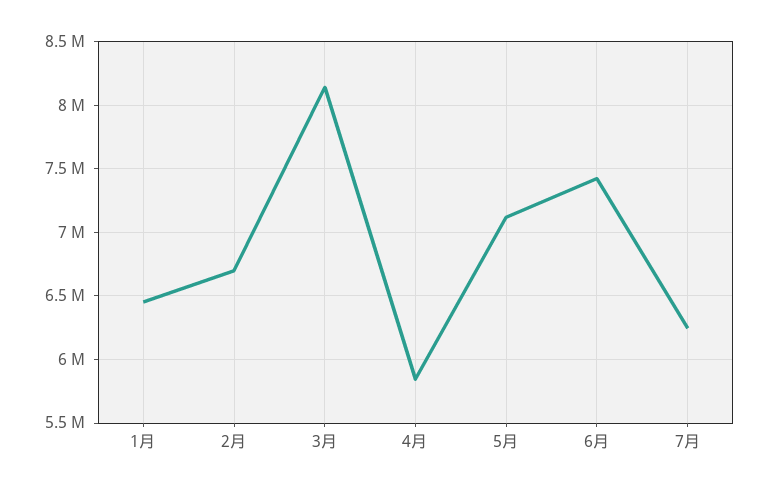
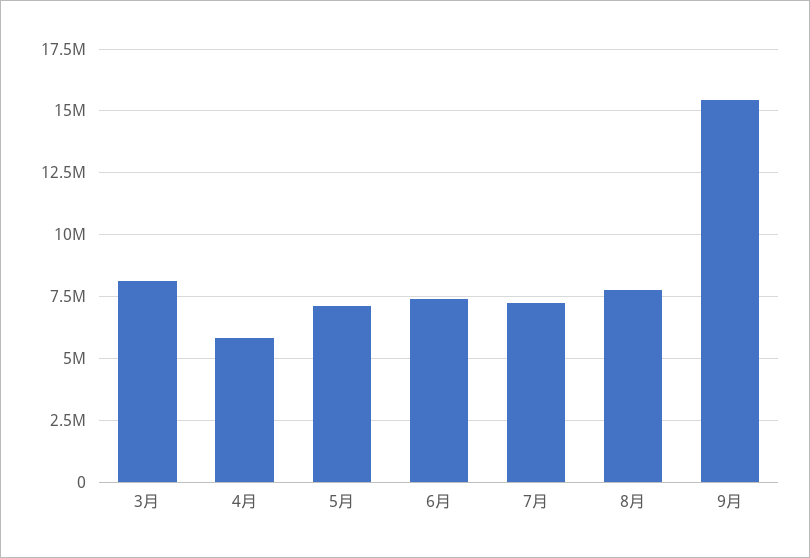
1月: 6450000 -> none
2月: 6700000 -> none
7月: 6250000 -> 7250000
8月: none -> 7750000
9月: none -> 15500000

